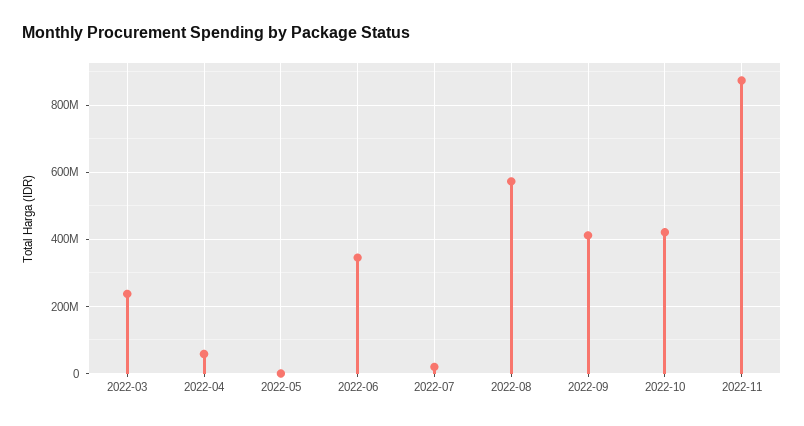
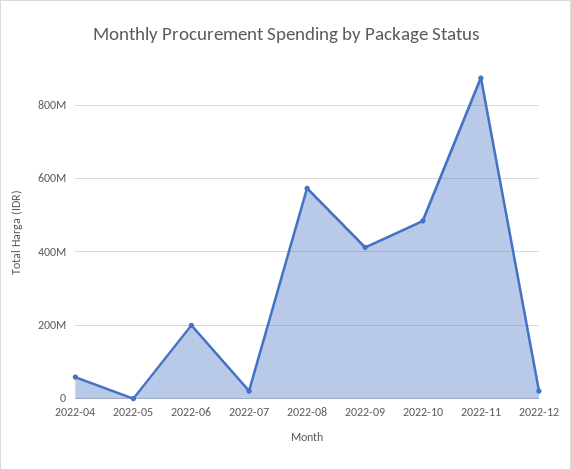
2022-03: 240000000 -> none
2022-06: 340000000 -> 200000000
2022-10: 420000000 -> 480000000
2022-12: none -> 20000000

